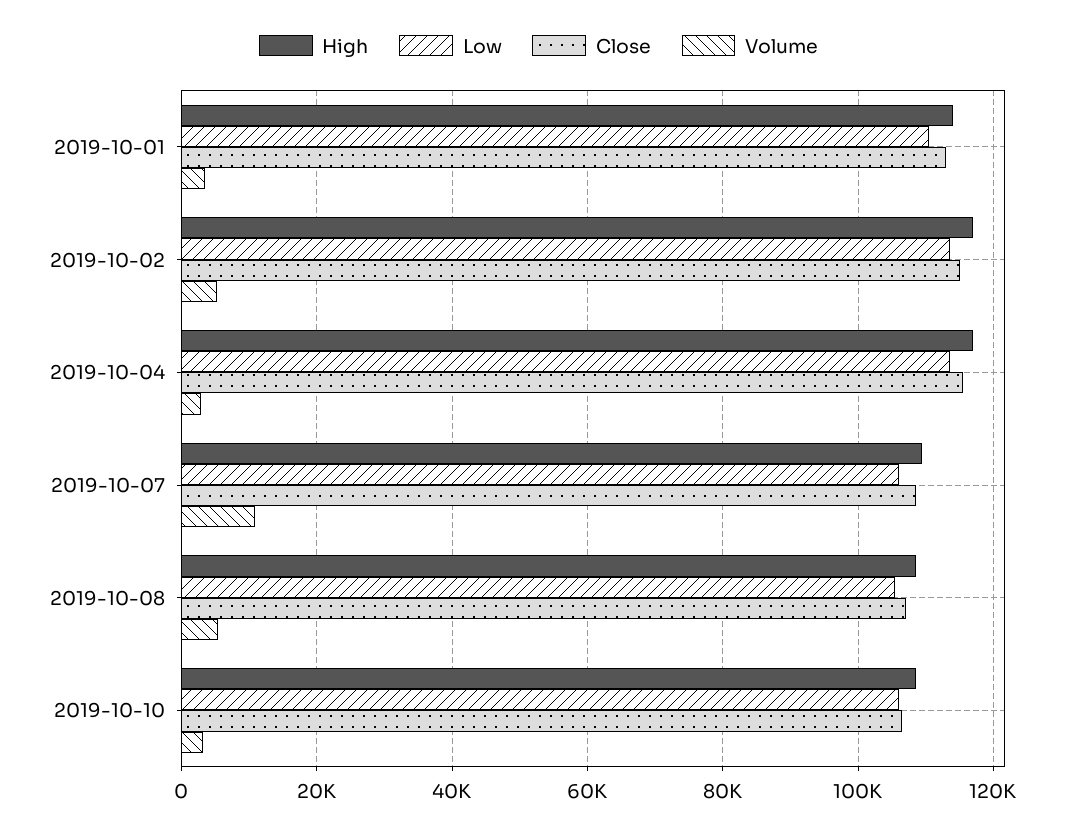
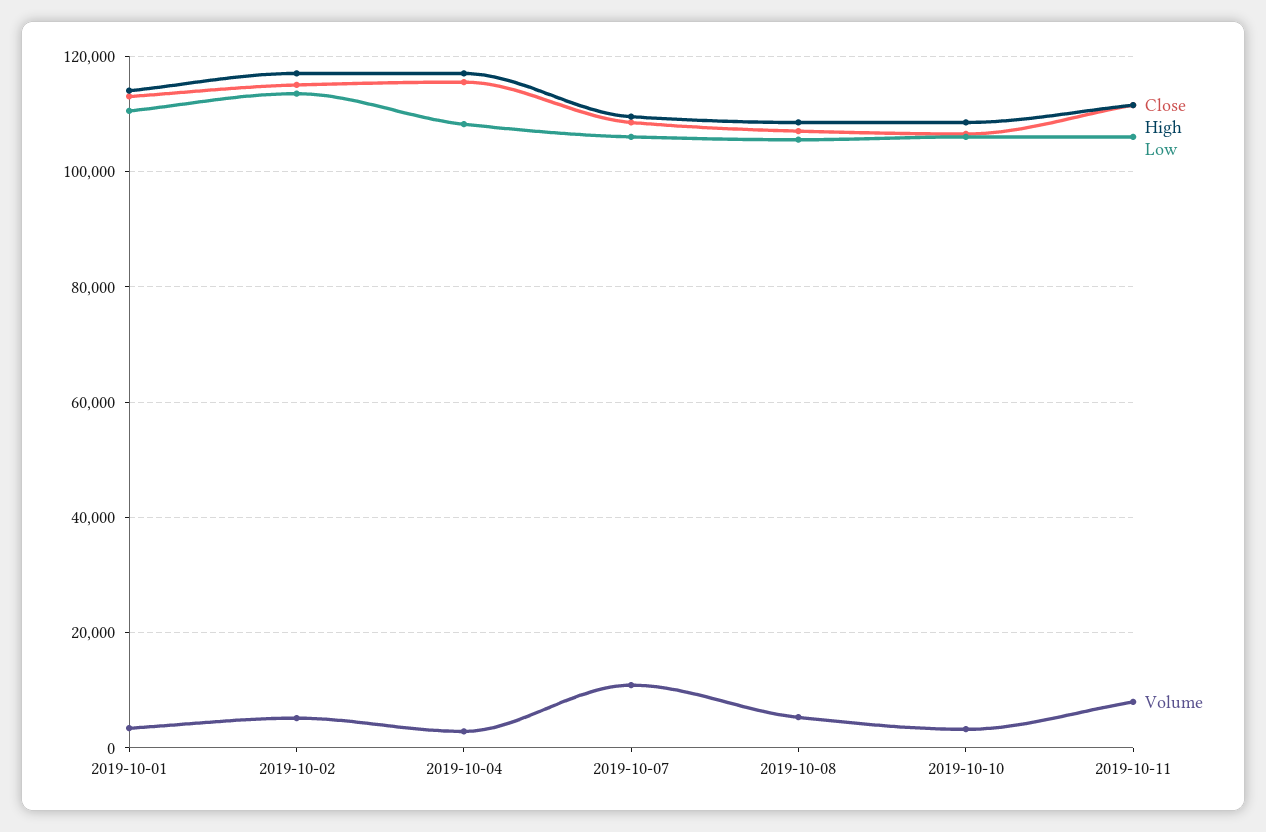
Low, 2019-10-04: 114000 -> 108000
Close, 2019-10-11: none -> 112000
High, 2019-10-11: none -> 112000
Low, 2019-10-11: none -> 106000
Volume, 2019-10-11: none -> 8000

